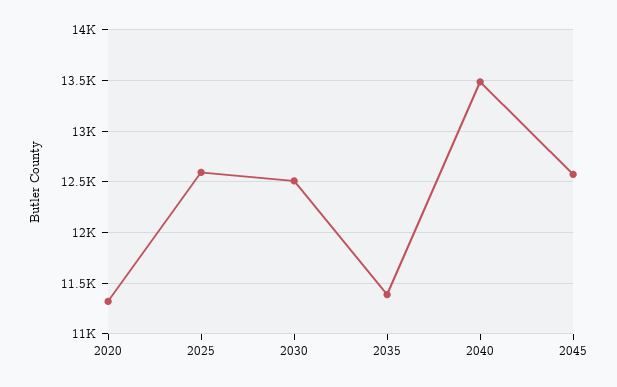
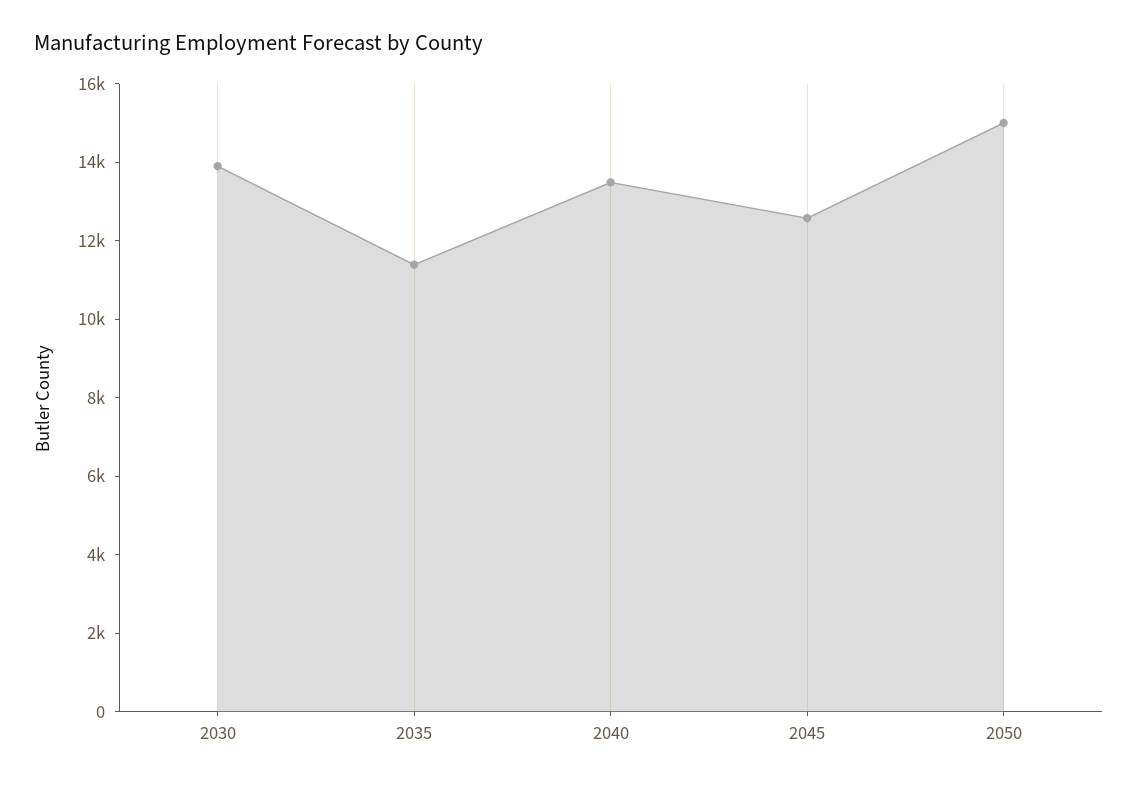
2020: 11300 -> none
2025: 12600 -> none
2030: 12500 -> 14000
2050: none -> 15000

